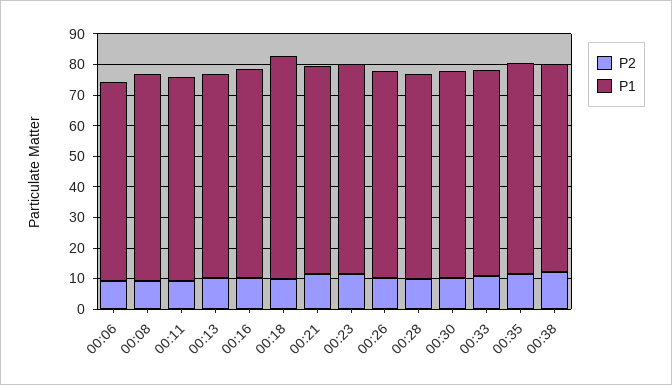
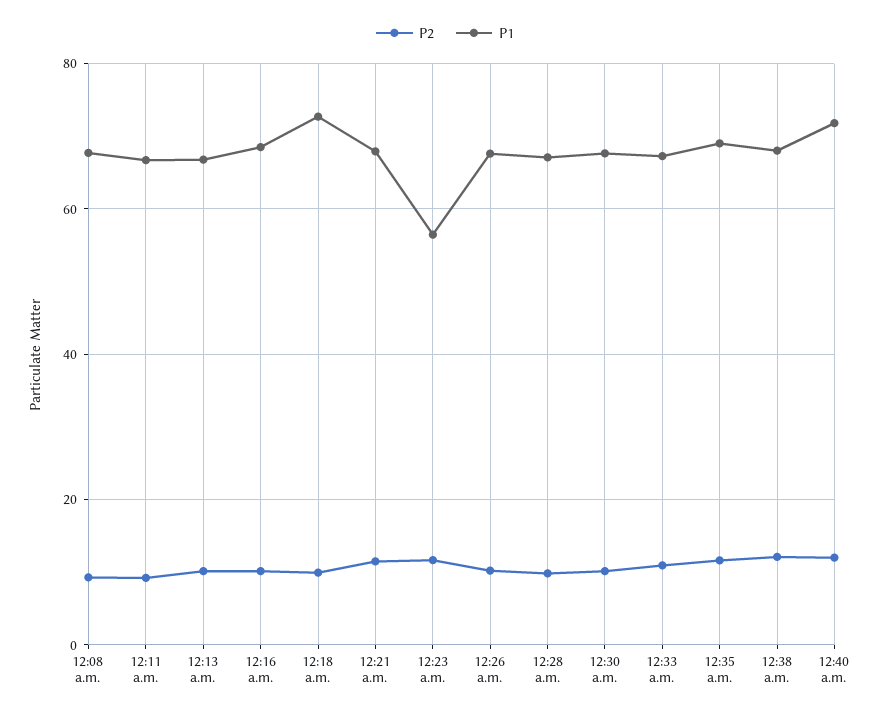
P2, 00:06: 10 -> none
P1, 00:06: 65 -> none
P1, 00:23: 70 -> 56
P2, 12:40 a.m.: none -> 12
P1, 12:40 a.m.: none -> 72

